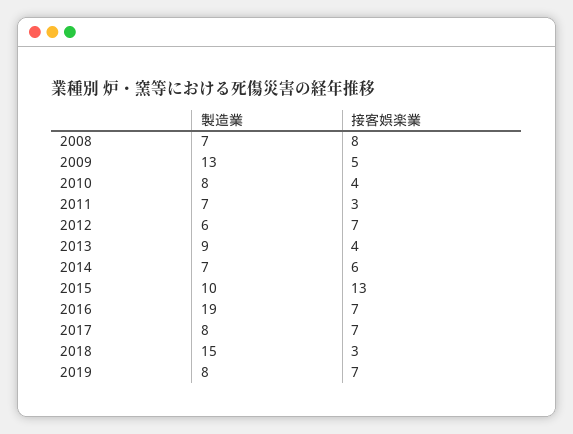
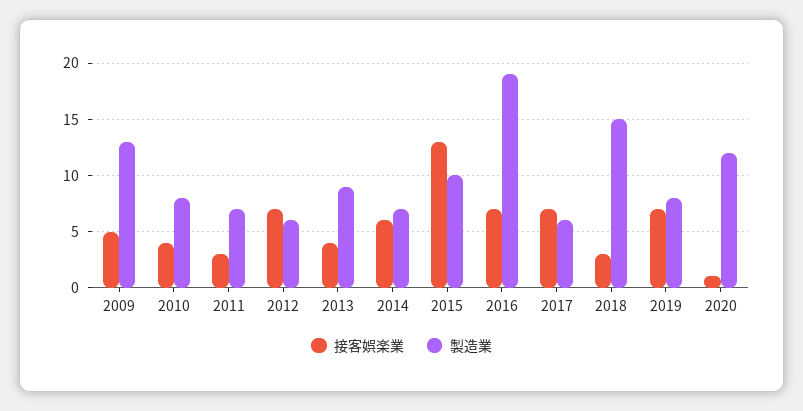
製造業, 2008: 7 -> none
接客娯楽業, 2008: 8 -> none
製造業, 2017: 8 -> 6
接客娯楽業, 2020: none -> 1
製造業, 2020: none -> 12

